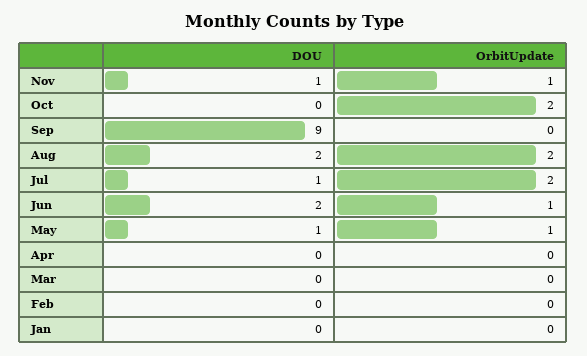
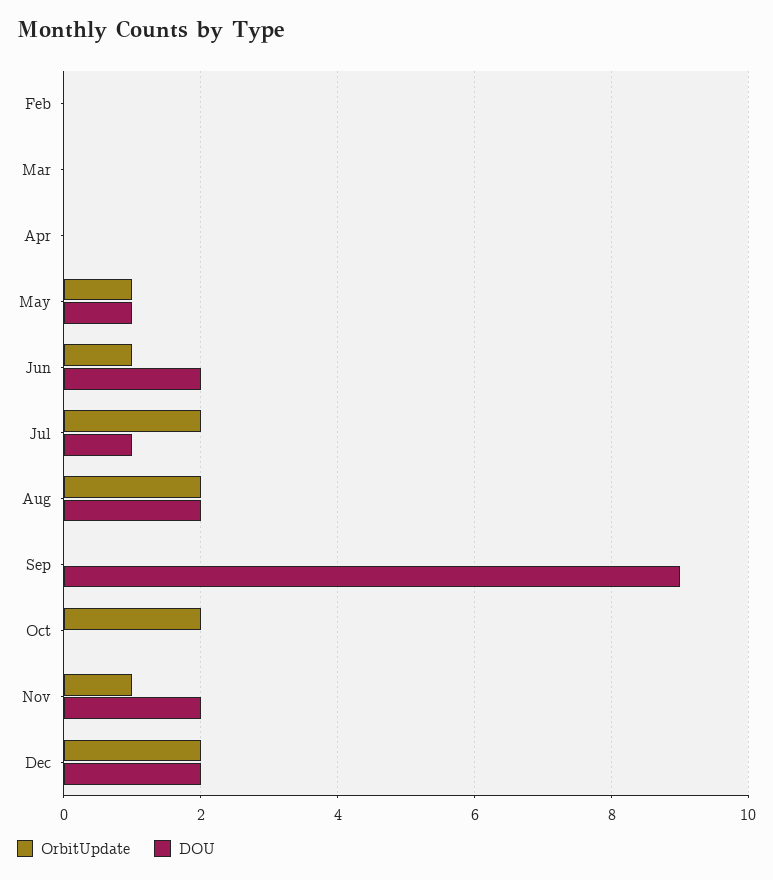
DOU, Nov: 1 -> 2
DOU, Jan: 0 -> none
OrbitUpdate, Jan: 0 -> none
OrbitUpdate, Dec: none -> 2
DOU, Dec: none -> 2

